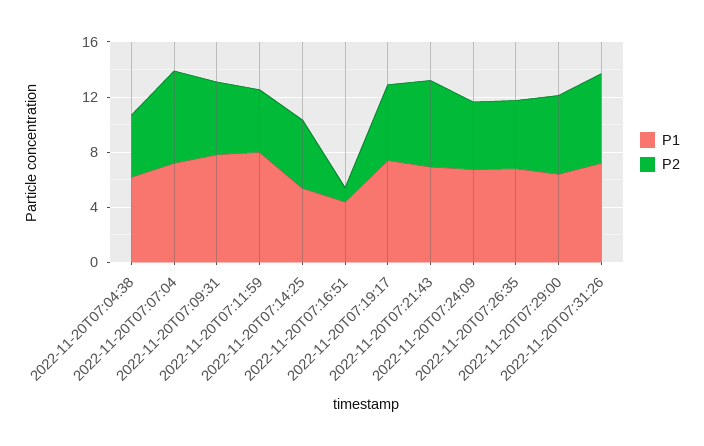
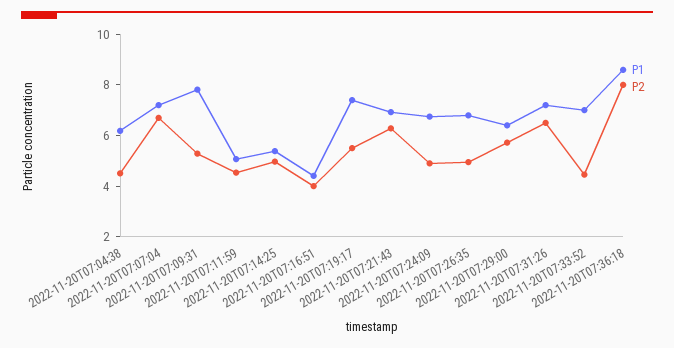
P1, 2022-11-20T07:11:59: 8 -> 5
P2, 2022-11-20T07:16:51: 1 -> 4
P1, 2022-11-20T07:33:52: none -> 7
P2, 2022-11-20T07:33:52: none -> 4.5
P1, 2022-11-20T07:36:18: none -> 8.5
P2, 2022-11-20T07:36:18: none -> 8

